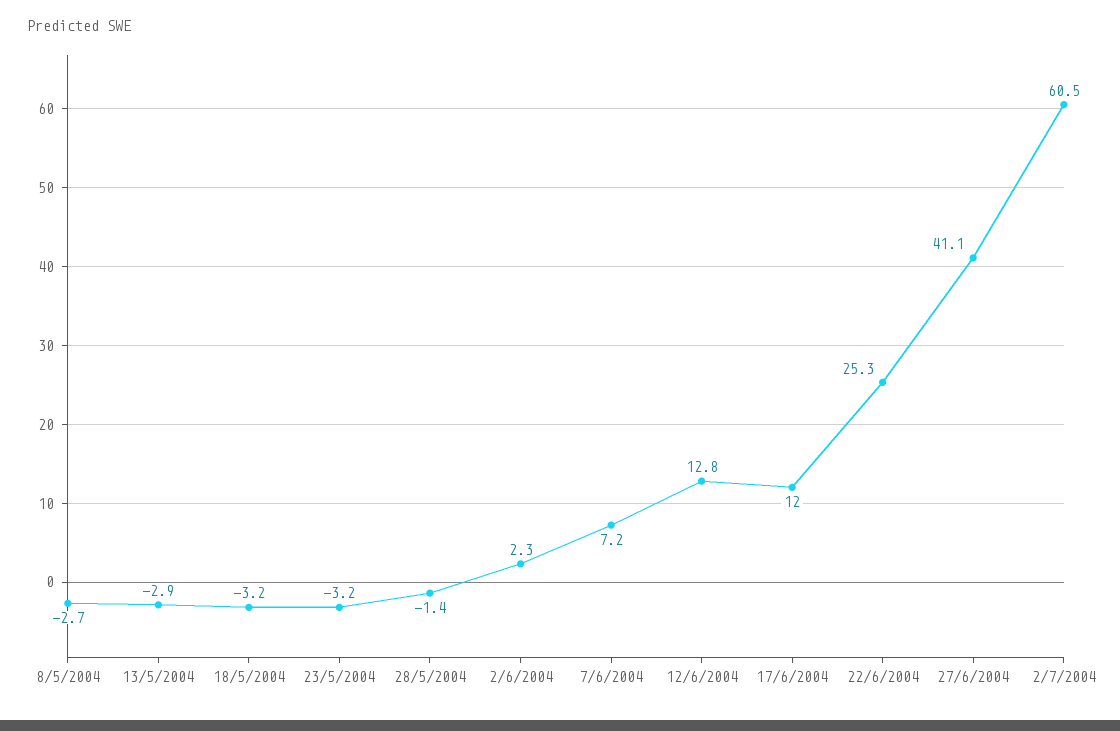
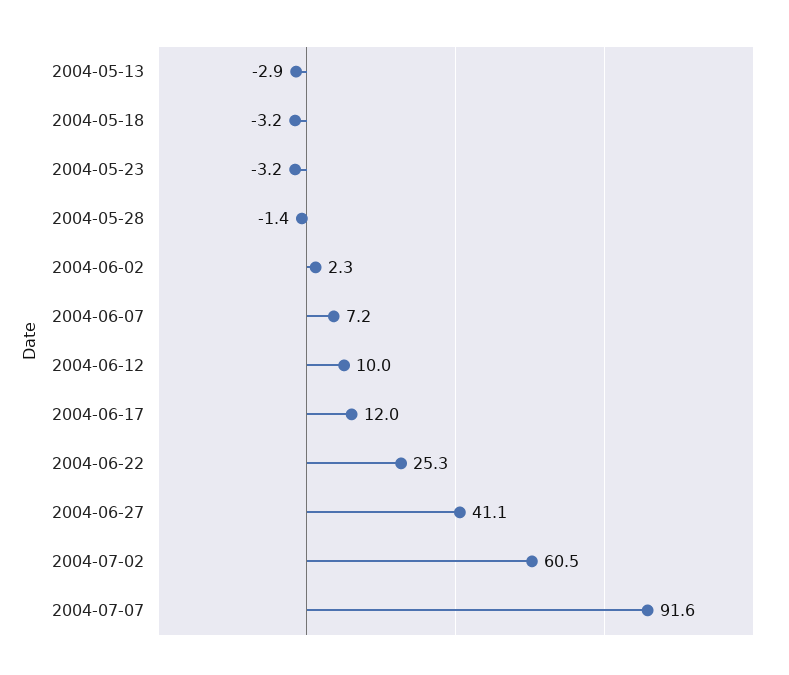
8/5/2004: -2.7 -> none
12/6/2004: 12.8 -> 10
2004-07-07: none -> 91.6

